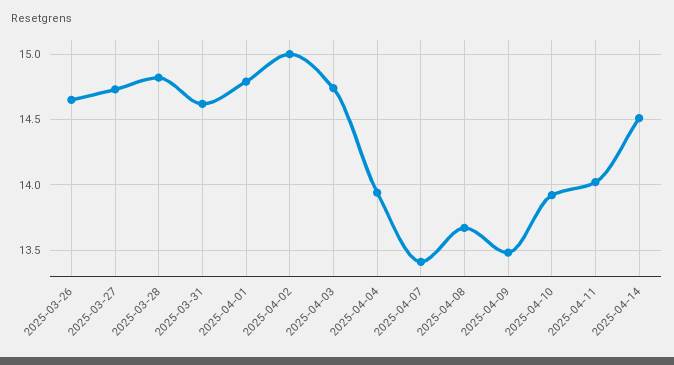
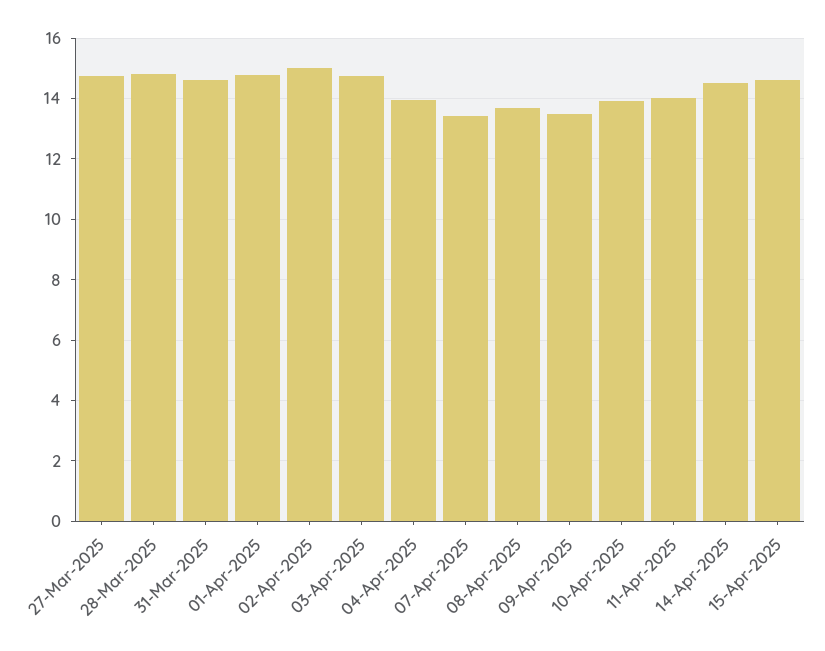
2025-03-26: 14.65 -> none
15-Apr-2025: none -> 14.6

